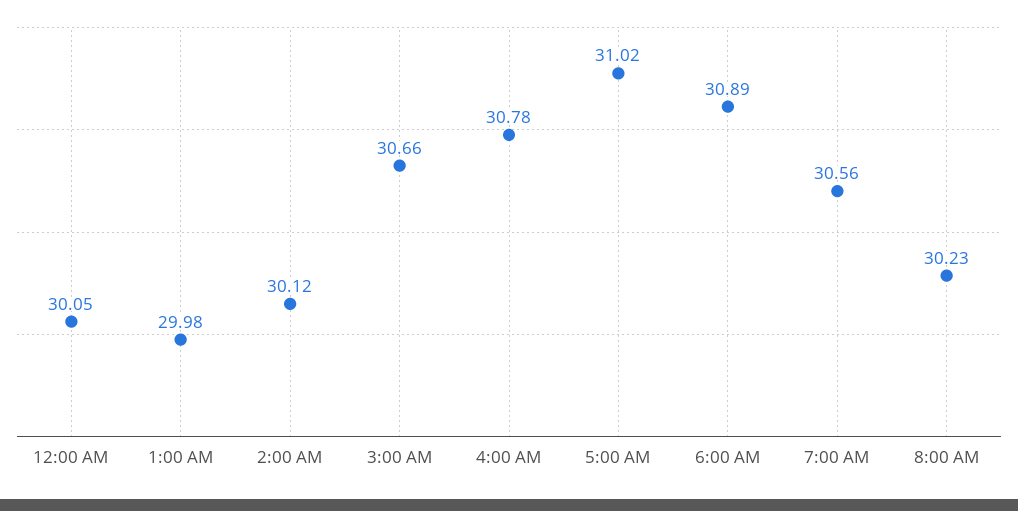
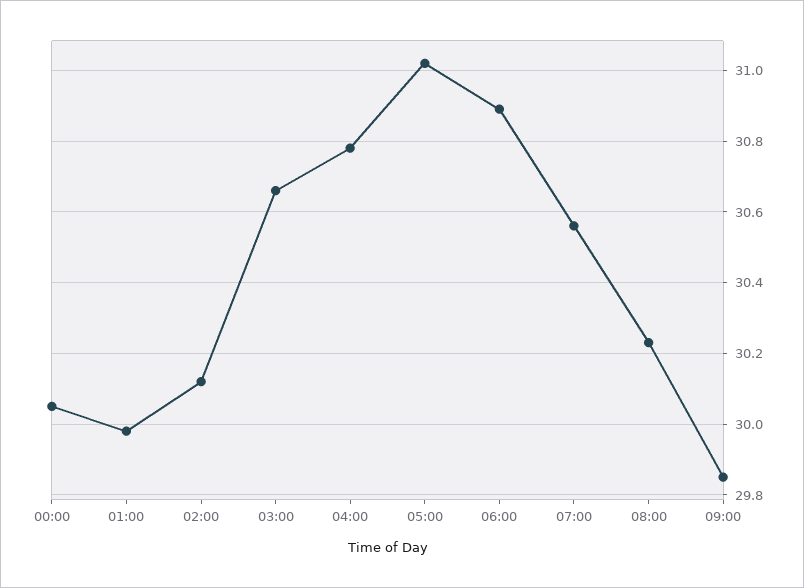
09:00: none -> 29.85

